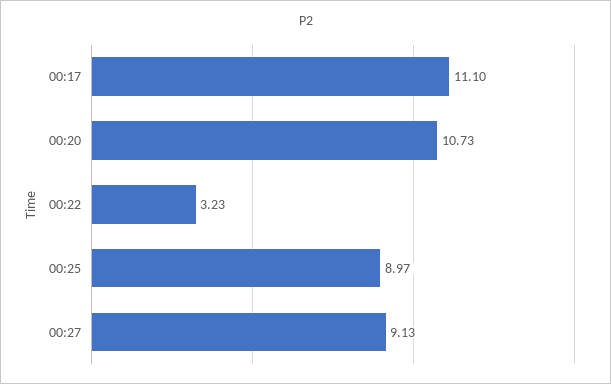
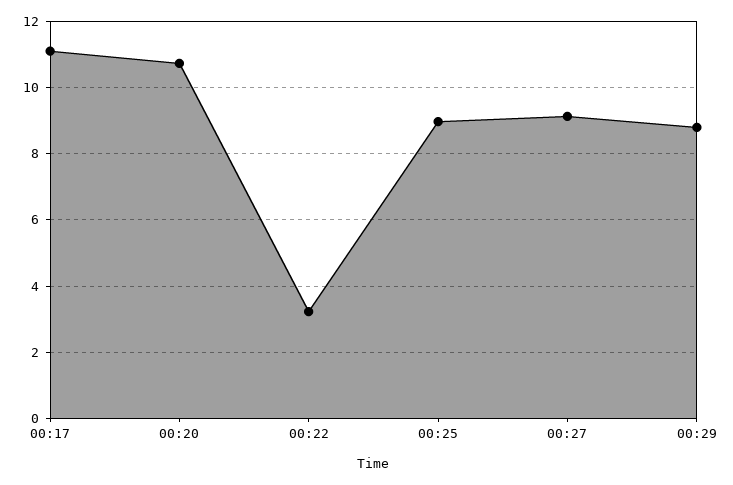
00:29: none -> 8.8

